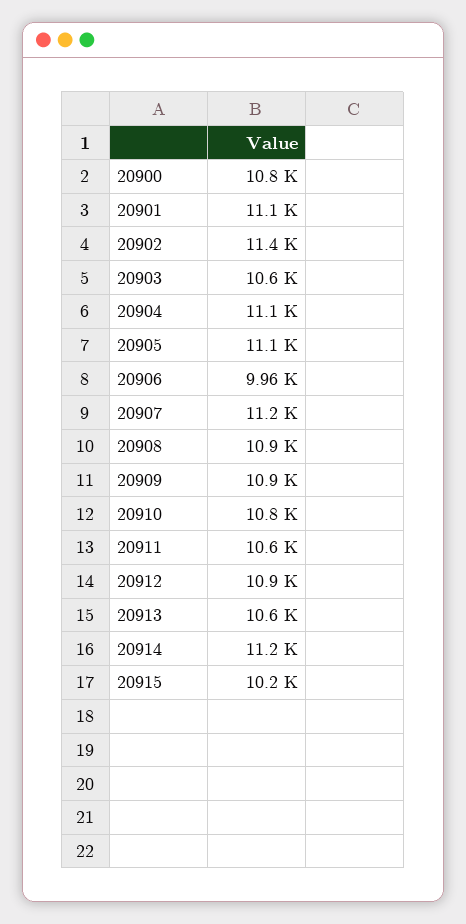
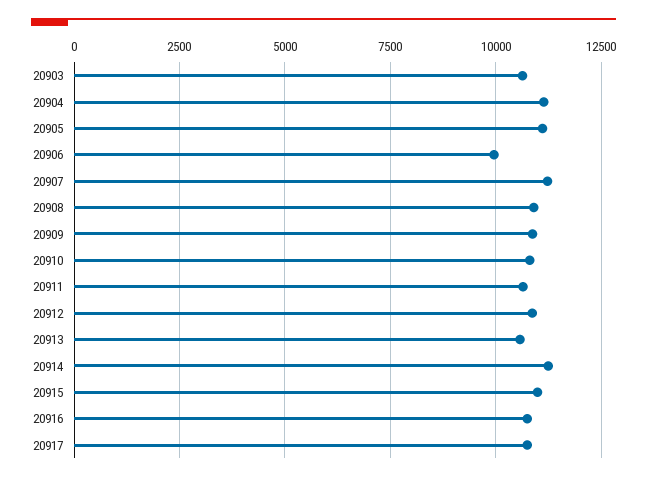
20900: 10800 -> none
20901: 11100 -> none
20902: 11400 -> none
20915: 10200 -> 11000
20916: none -> 10750
20917: none -> 10750

